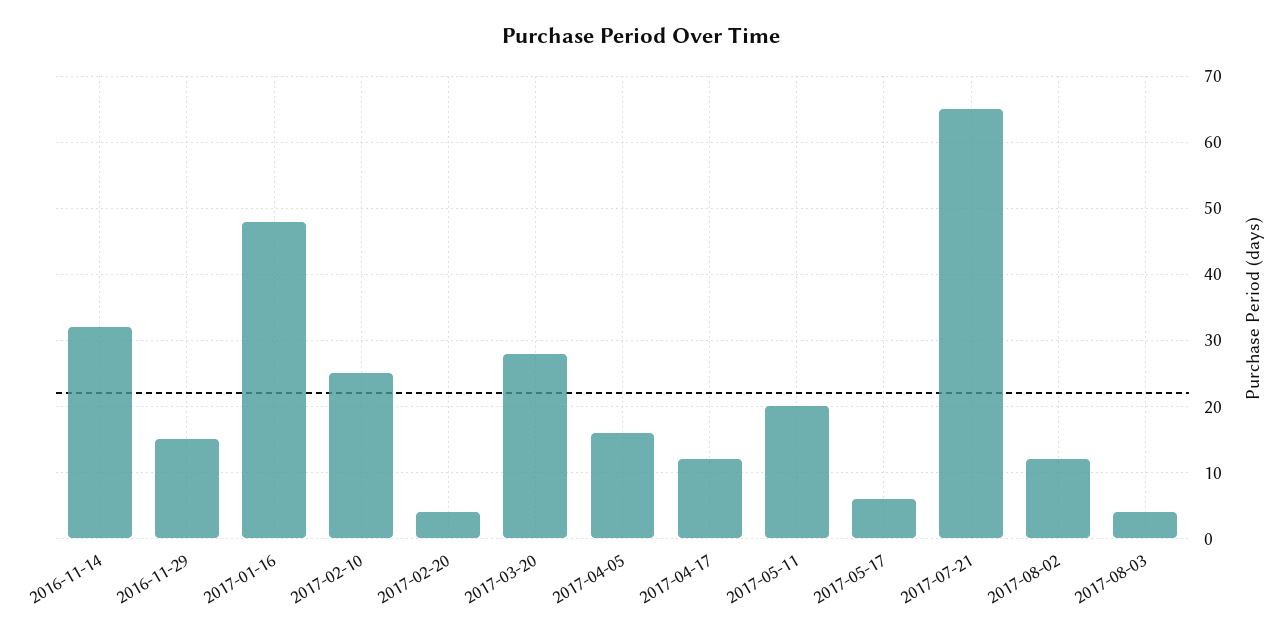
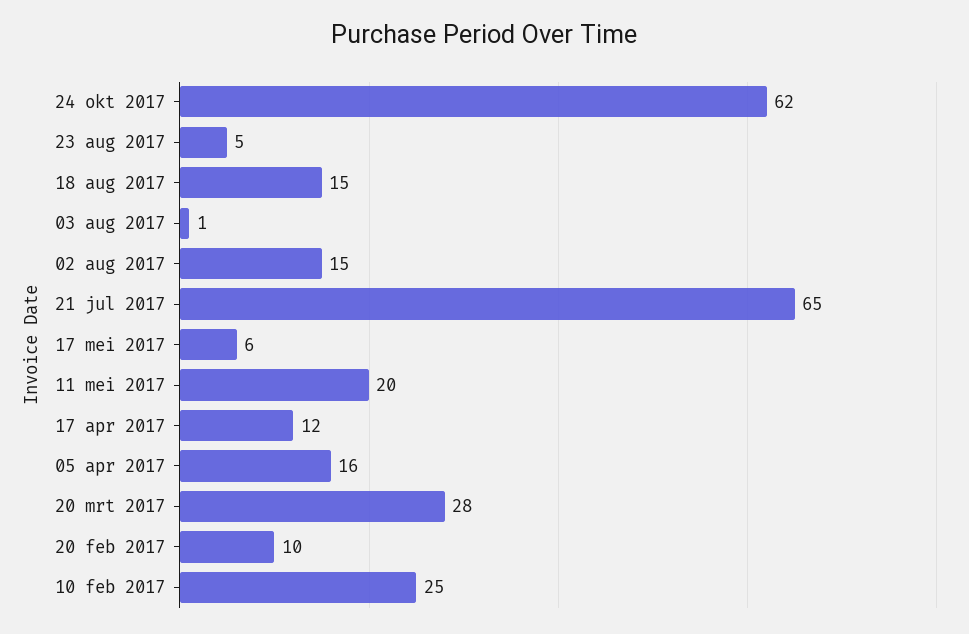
2016-11-14: 32 -> none
2016-11-29: 15 -> none
2017-01-16: 48 -> none
2017-02-20: 4 -> 10
2017-08-02: 12 -> 15
2017-08-03: 4 -> 1
24 okt 2017: none -> 62
23 aug 2017: none -> 5
18 aug 2017: none -> 15

